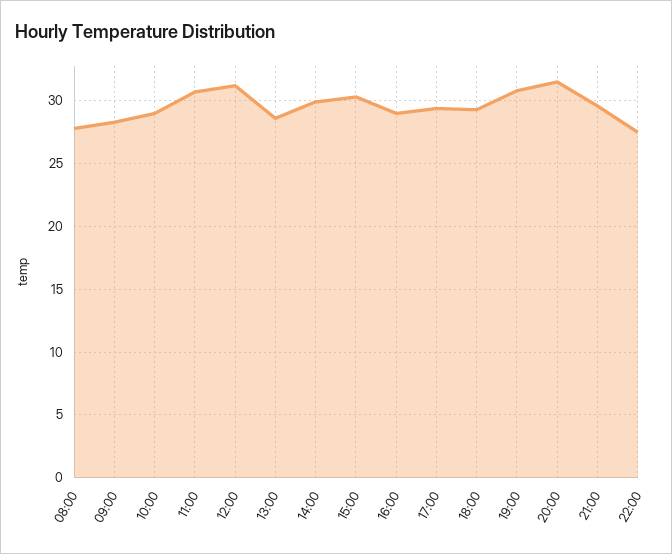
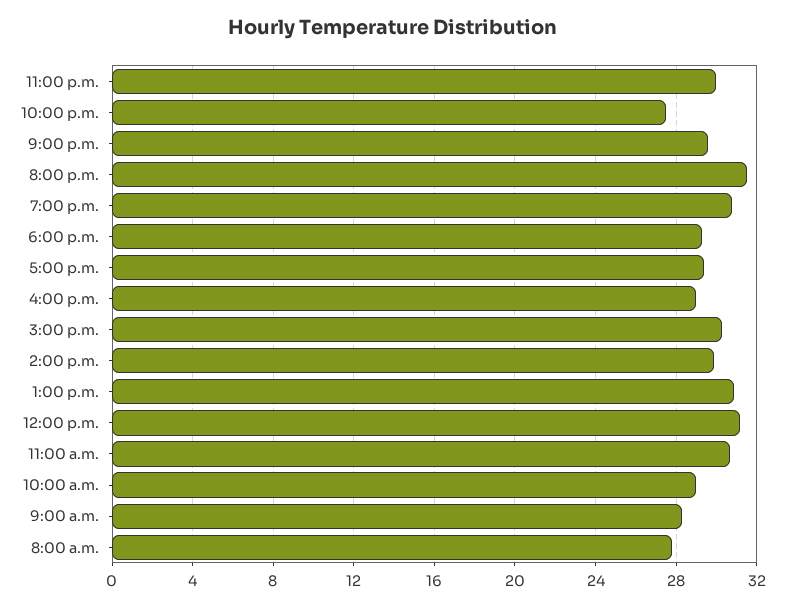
13:00: 28.5 -> 31
11:00 p.m.: none -> 30

